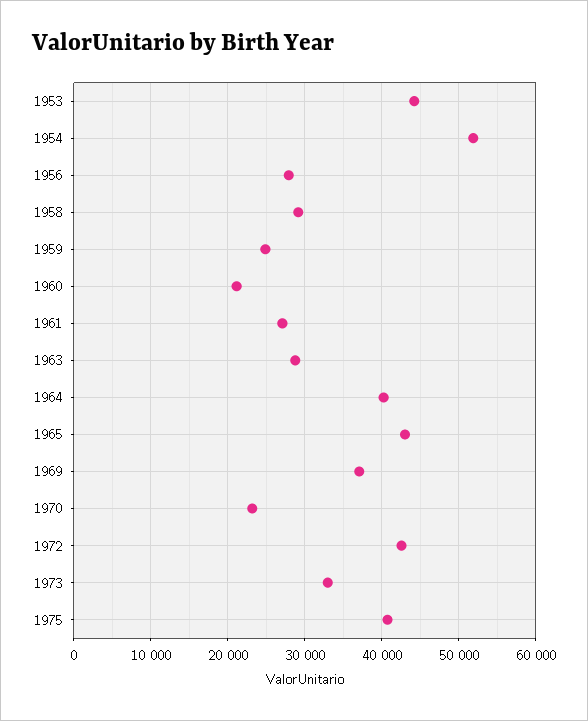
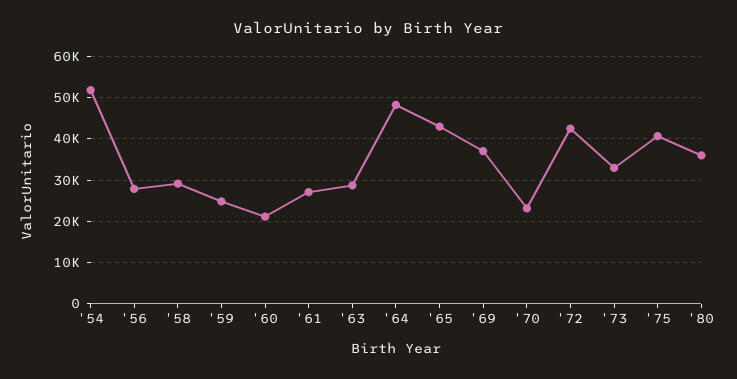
1953: 44000 -> none
1964: 40000 -> 48000
'80: none -> 36000

